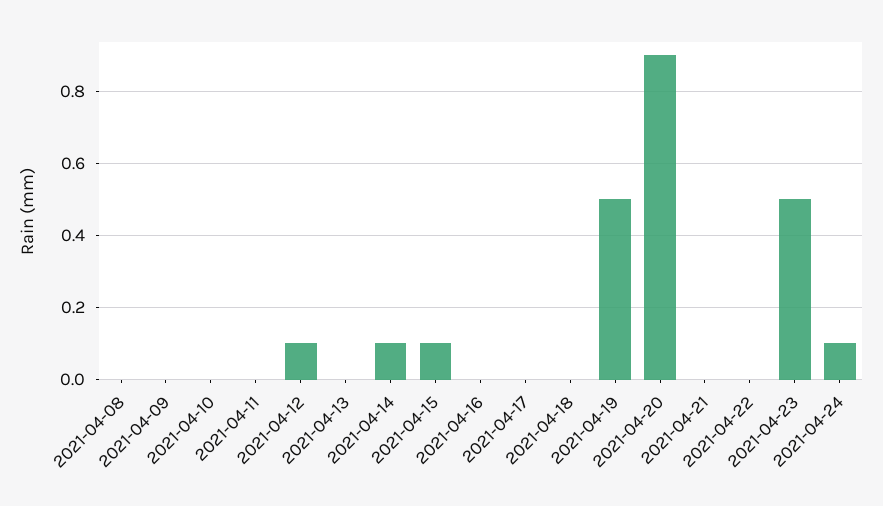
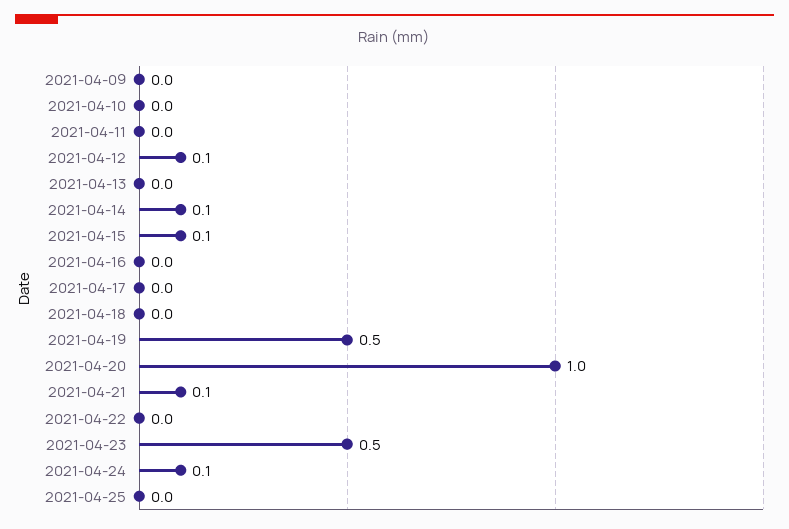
2021-04-08: 0 -> none
2021-04-20: 0.9 -> 1
2021-04-21: 0 -> 0.1
2021-04-25: none -> 0

